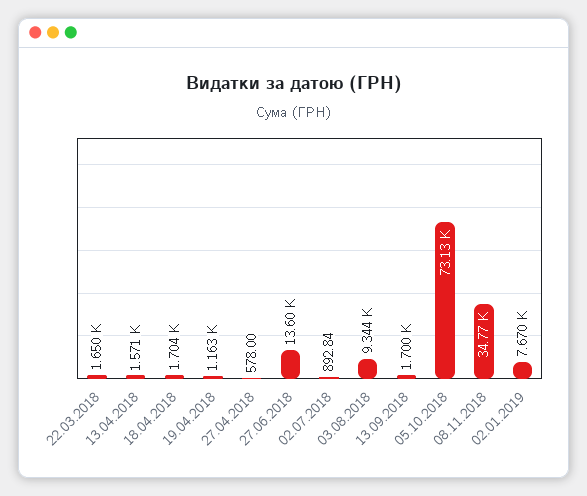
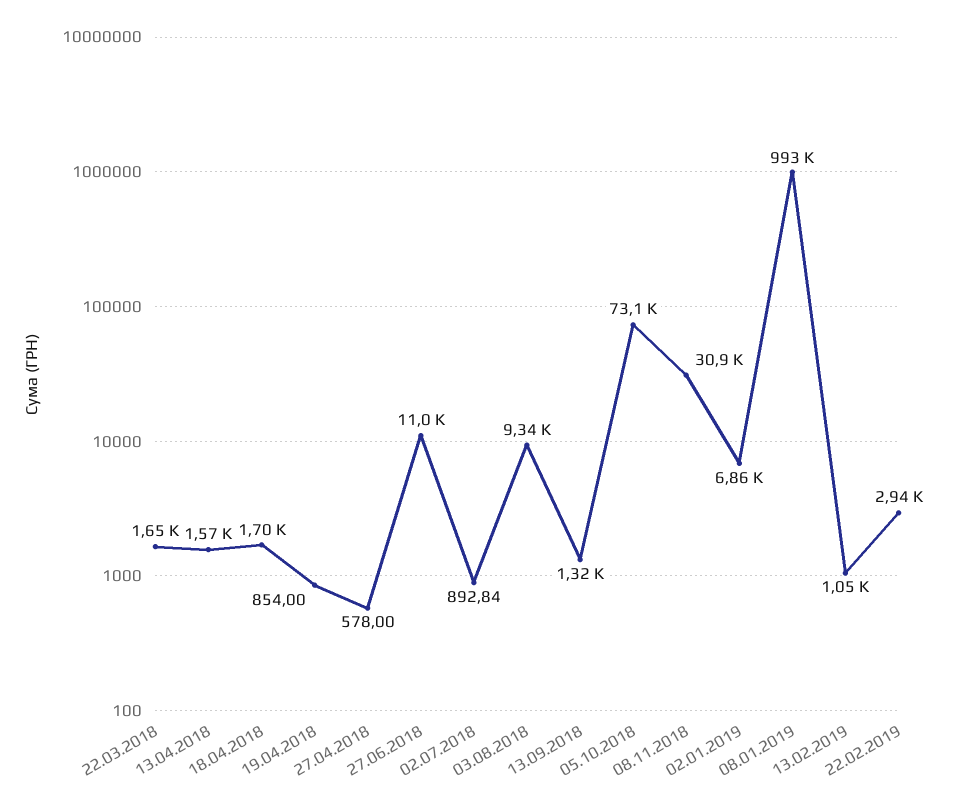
19.04.2018: 1163 -> 854
27.06.2018: 13600 -> 11000
13.09.2018: 1700 -> 1320
08.11.2018: 34770 -> 30900
02.01.2019: 7670 -> 6860
08.01.2019: none -> 993000
13.02.2019: none -> 1050
22.02.2019: none -> 2940

